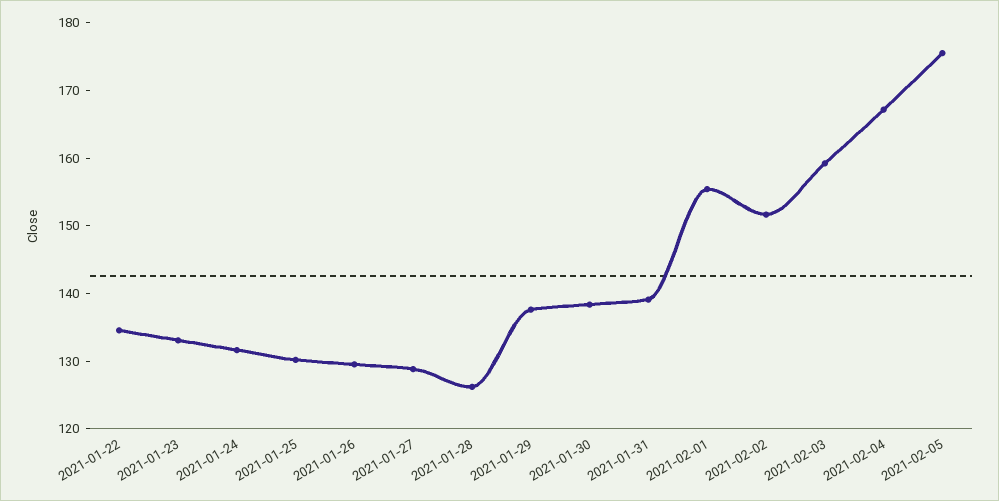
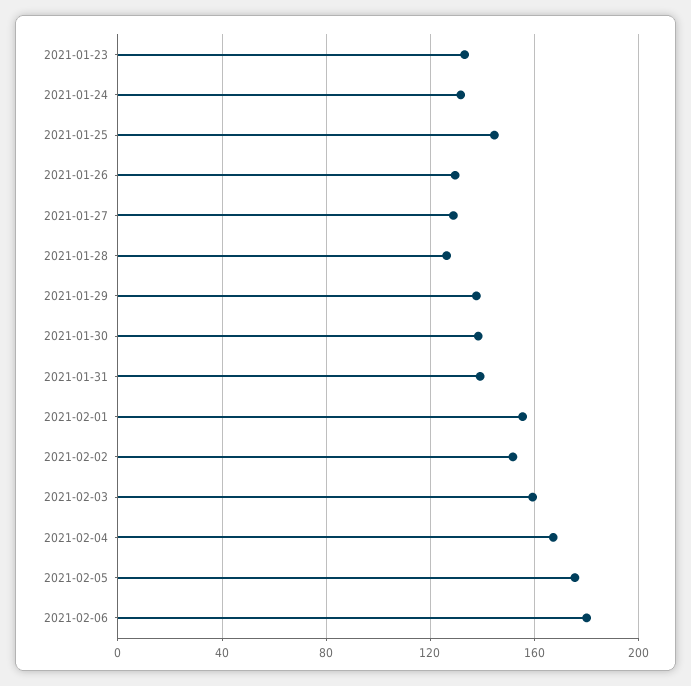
2021-01-22: 134 -> none
2021-01-25: 130 -> 145
2021-02-06: none -> 180

